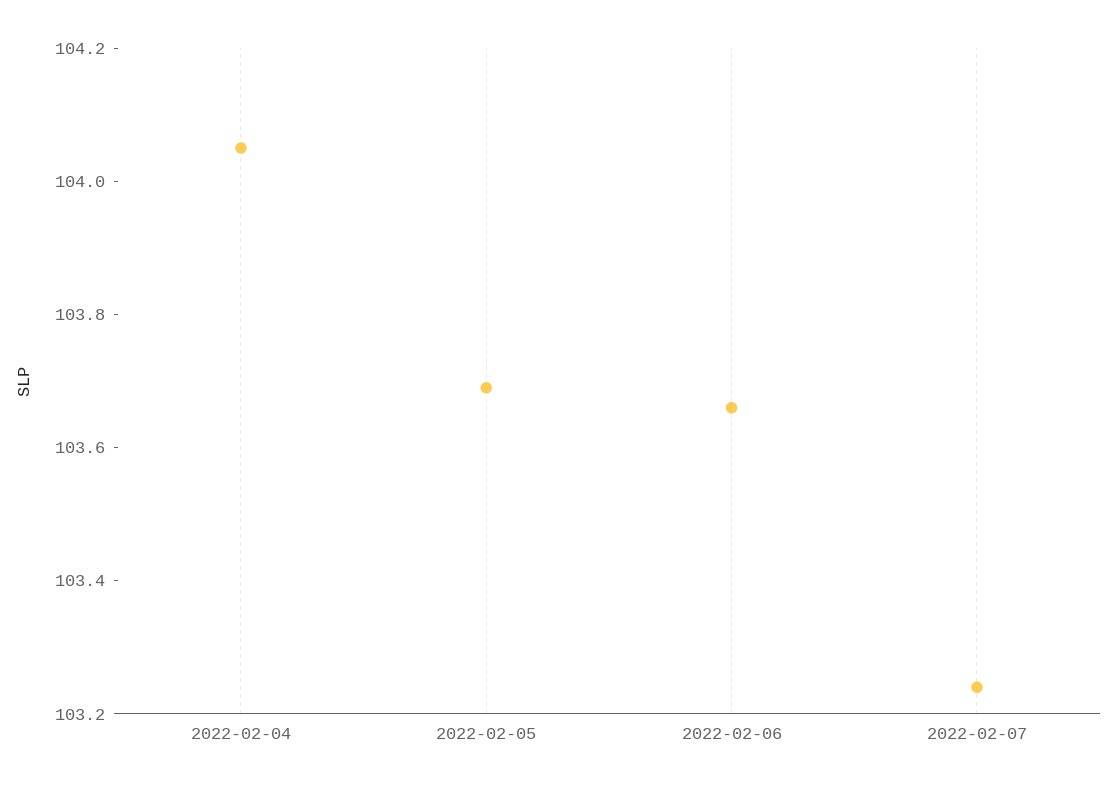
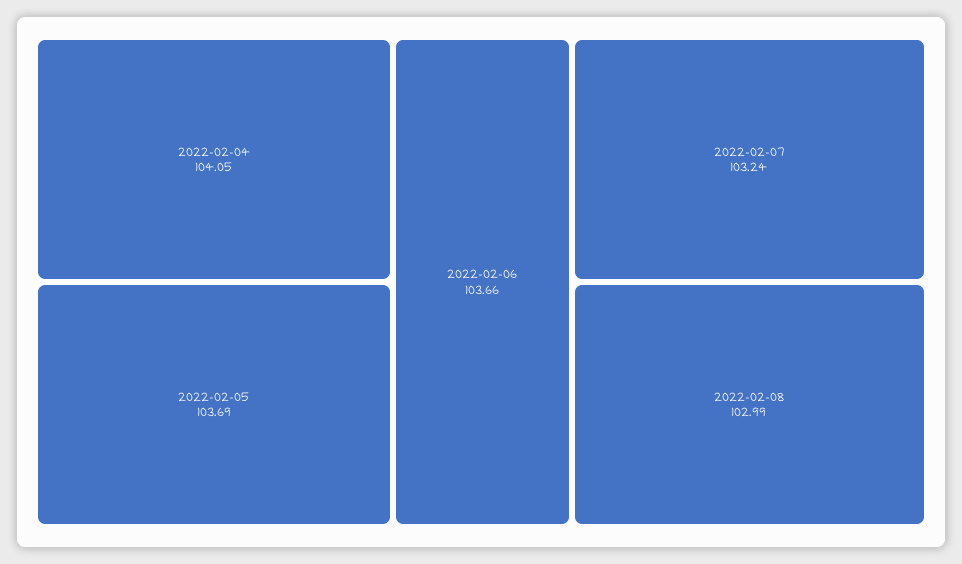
2022-02-08: none -> 102.99

